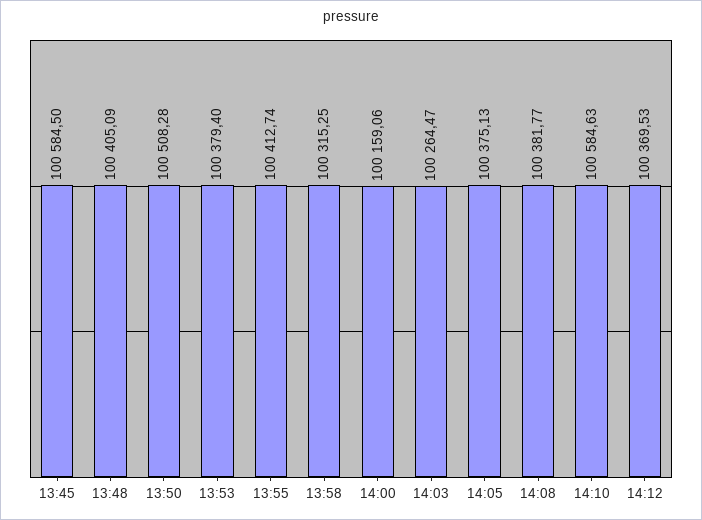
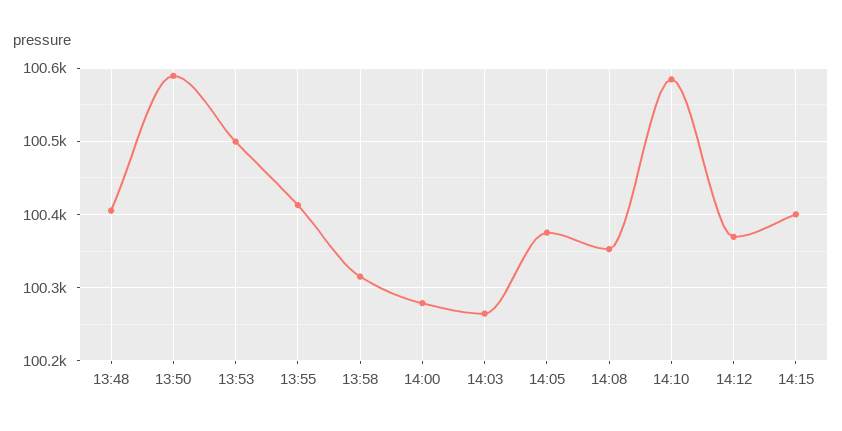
13:45: 100584.5 -> none
13:50: 100508.28 -> 100590
13:53: 100379.4 -> 100500
14:00: 100159.06 -> 100280
14:08: 100381.77 -> 100350
14:15: none -> 100400

